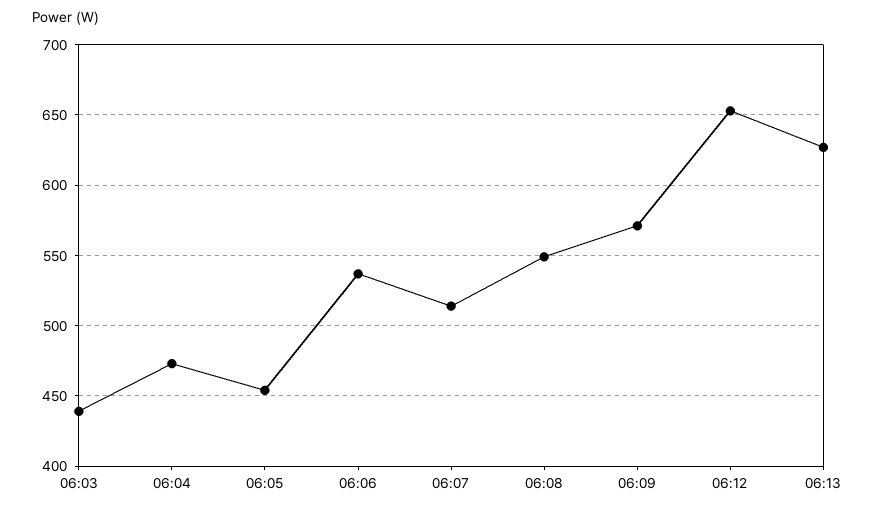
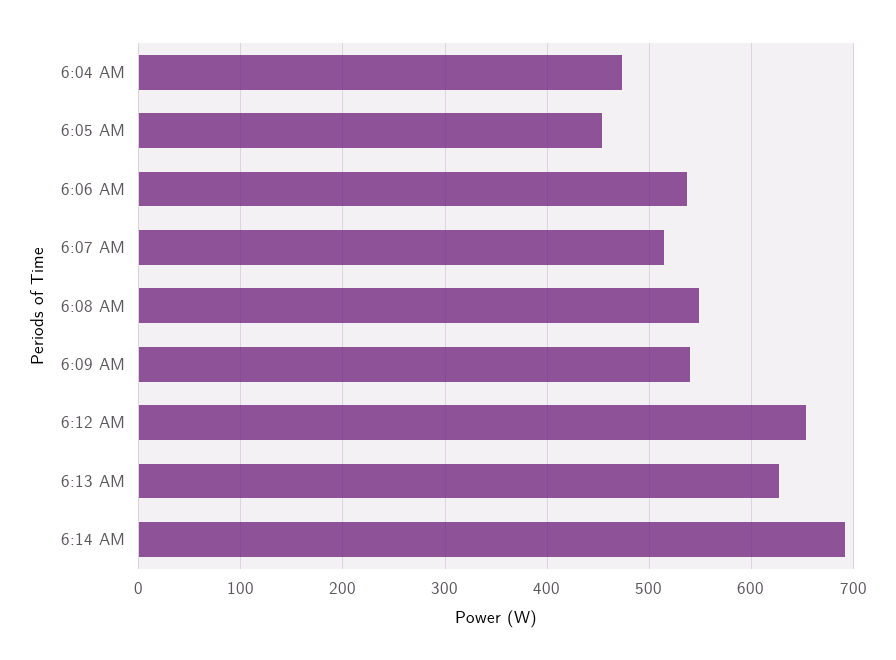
06:03: 440 -> none
06:09: 570 -> 540
6:14 AM: none -> 690

